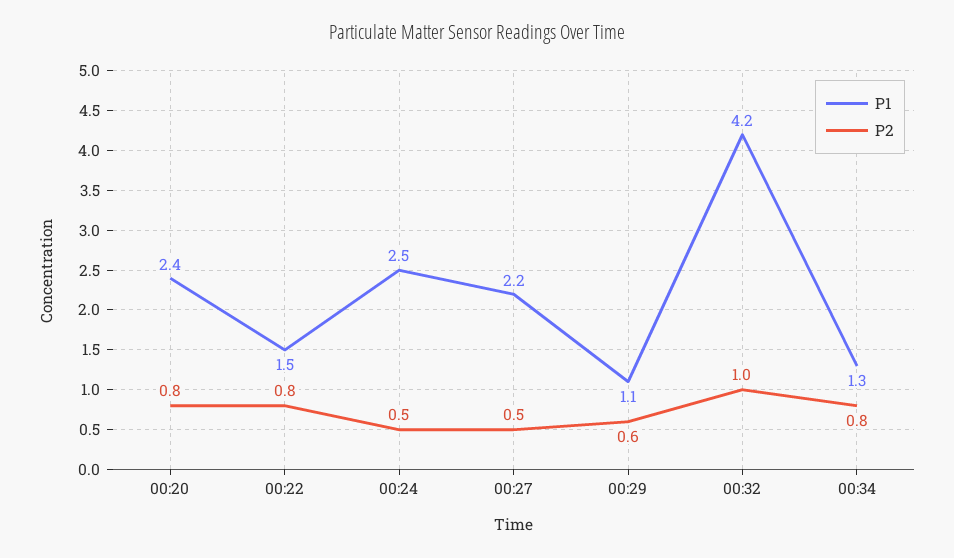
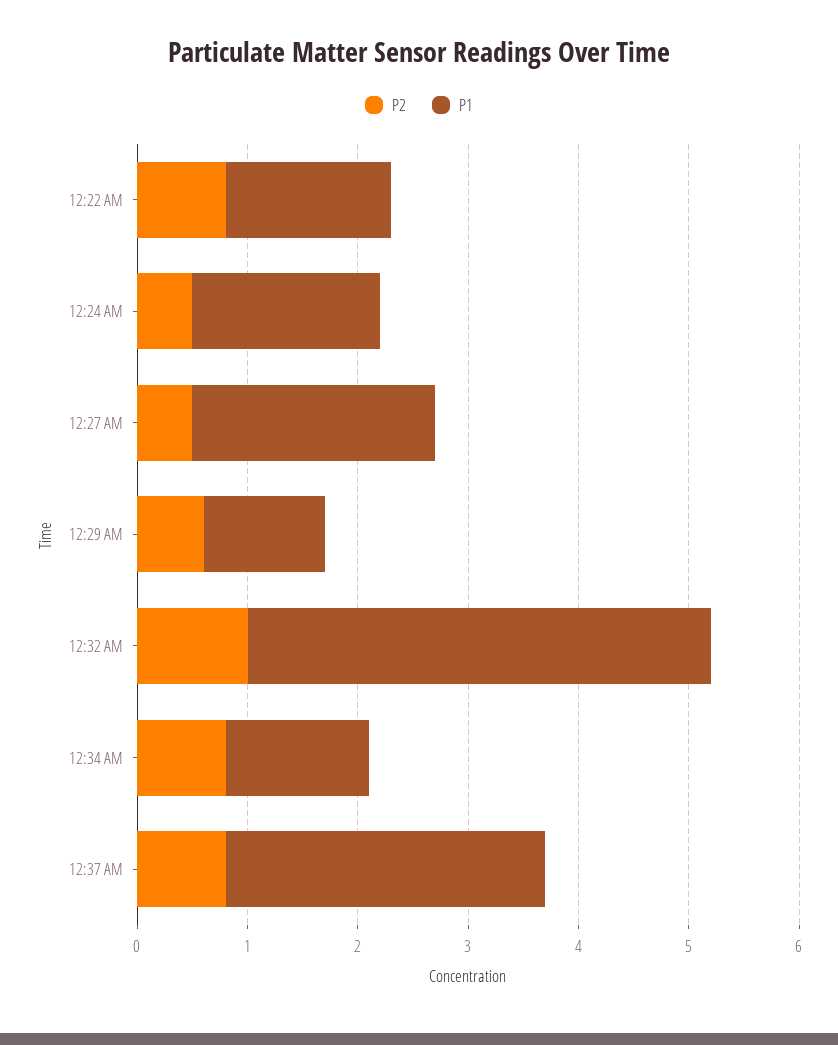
P1, 00:20: 2.4 -> none
P2, 00:20: 0.8 -> none
P1, 00:24: 2.5 -> 1.7
P2, 12:37 AM: none -> 0.8
P1, 12:37 AM: none -> 2.9

